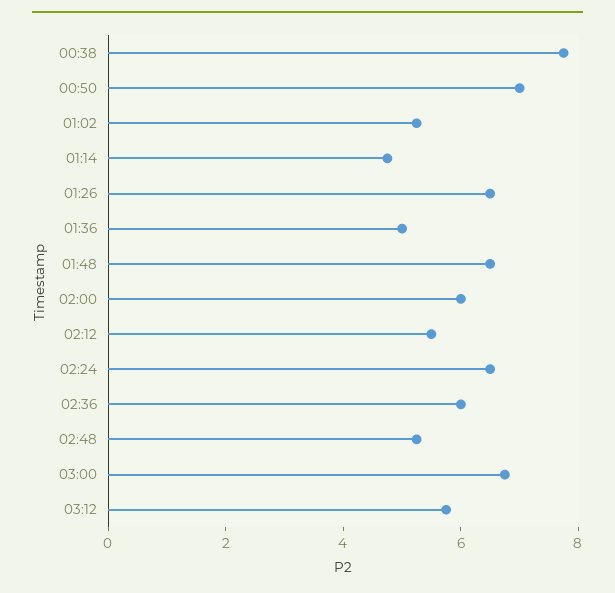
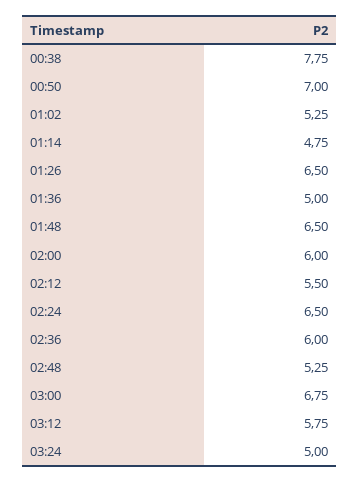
03:24: none -> 5

